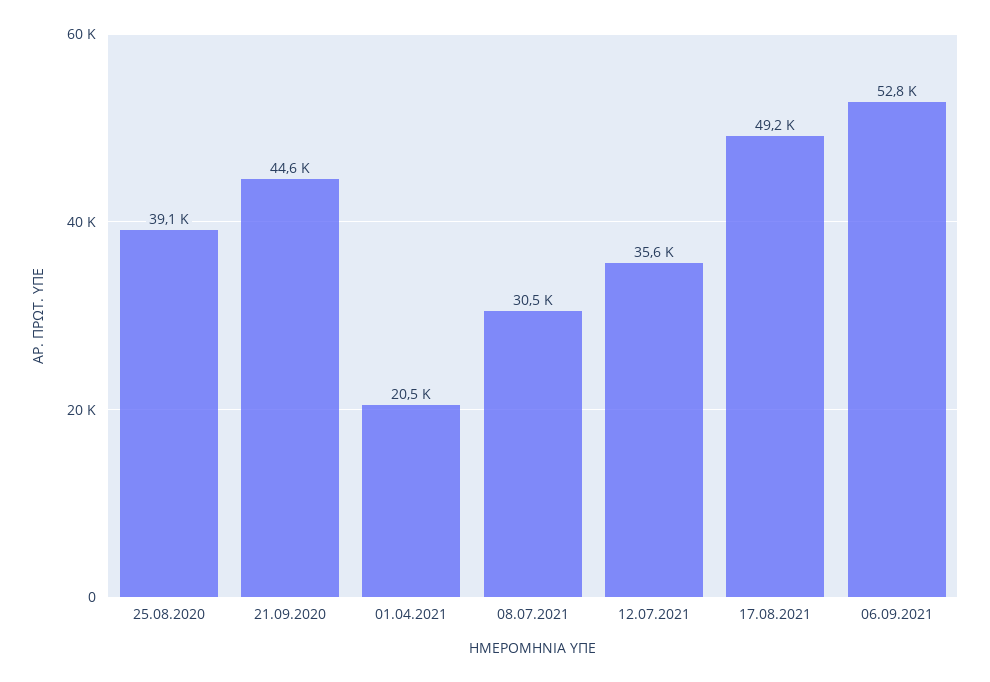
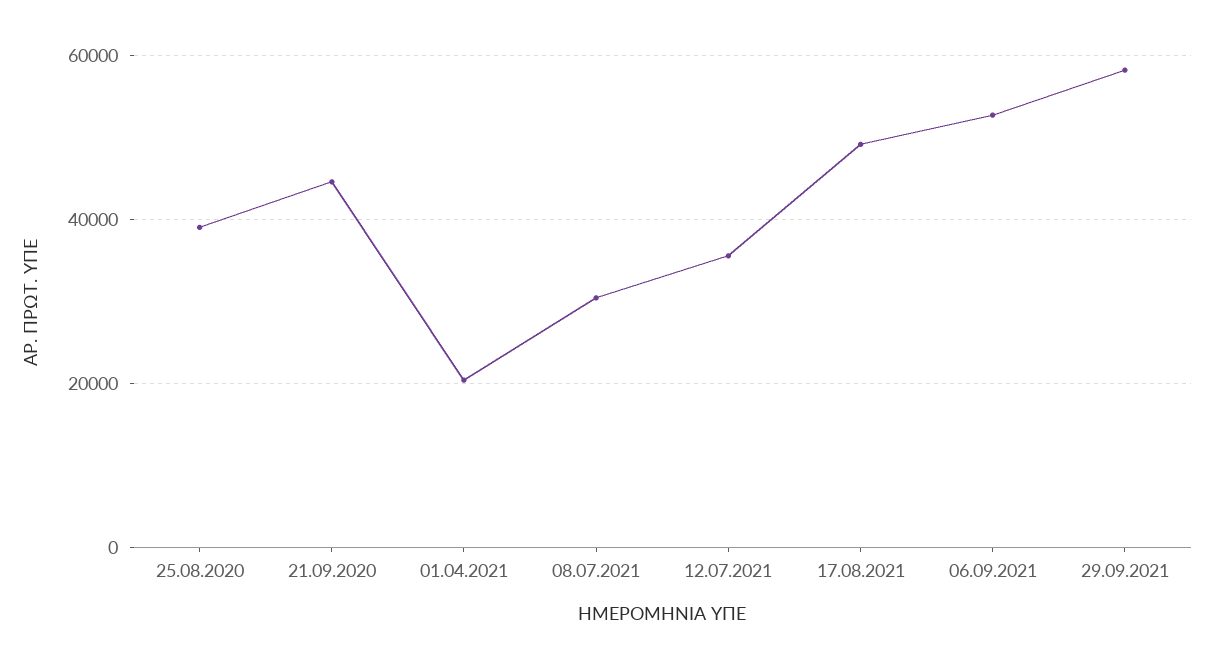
29.09.2021: none -> 58000

